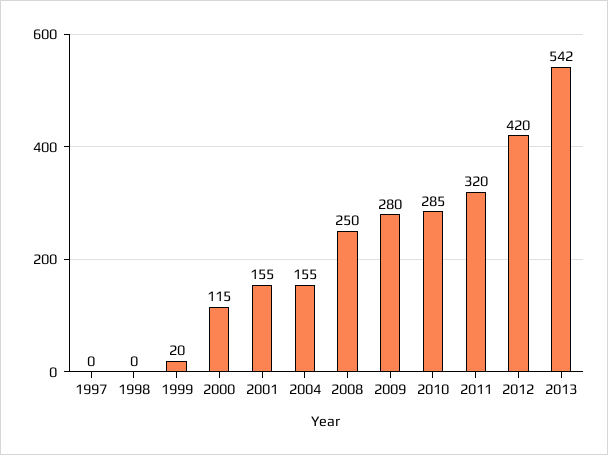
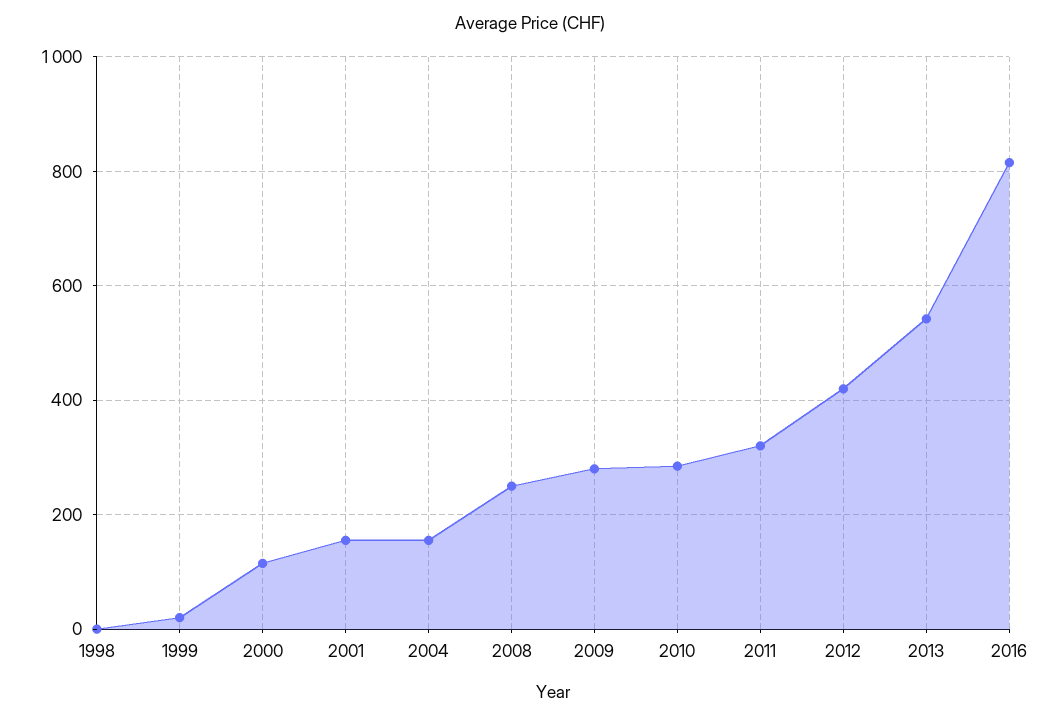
1997: 0 -> none
2016: none -> 820

